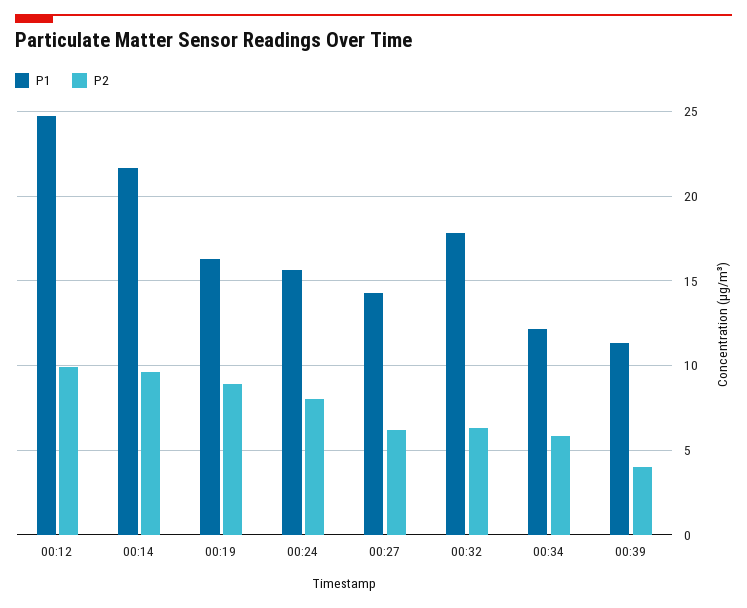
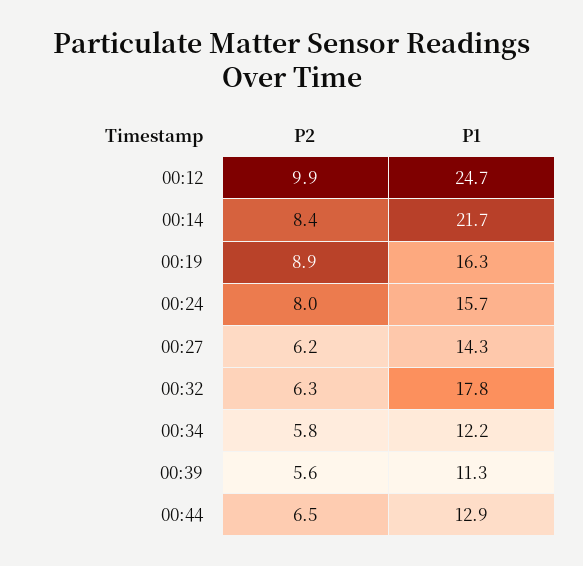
P2, 00:14: 9.5 -> 8.4
P2, 00:39: 4 -> 5.6
P2, 00:44: none -> 6.5
P1, 00:44: none -> 12.9

